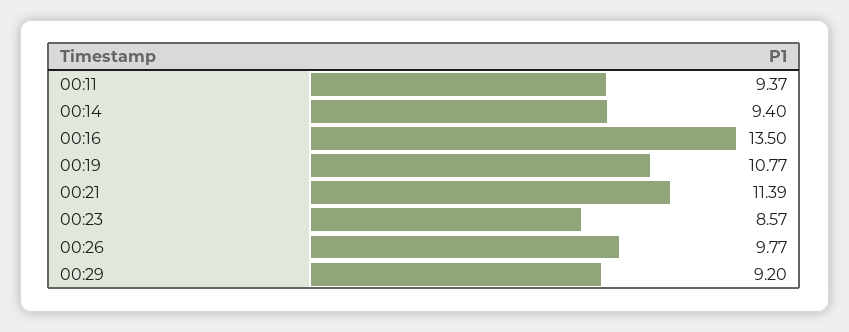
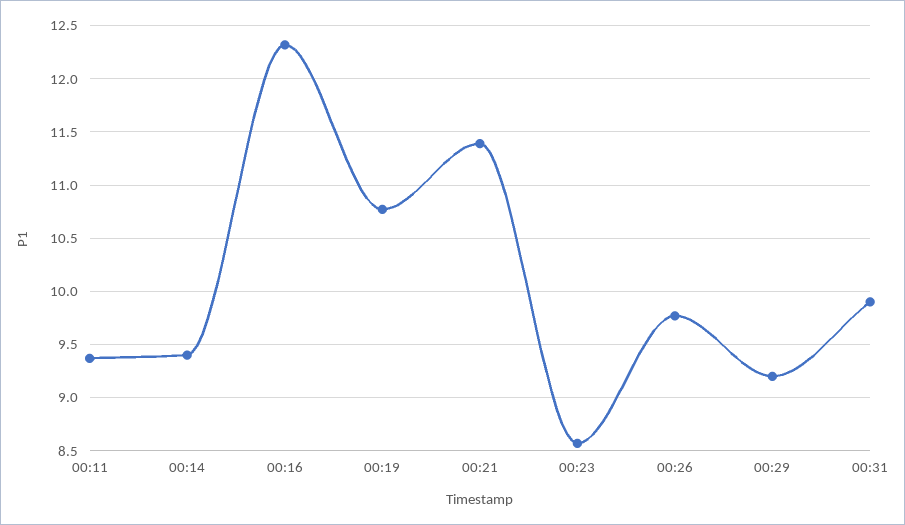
00:16: 13.5 -> 12.3
00:31: none -> 9.9

